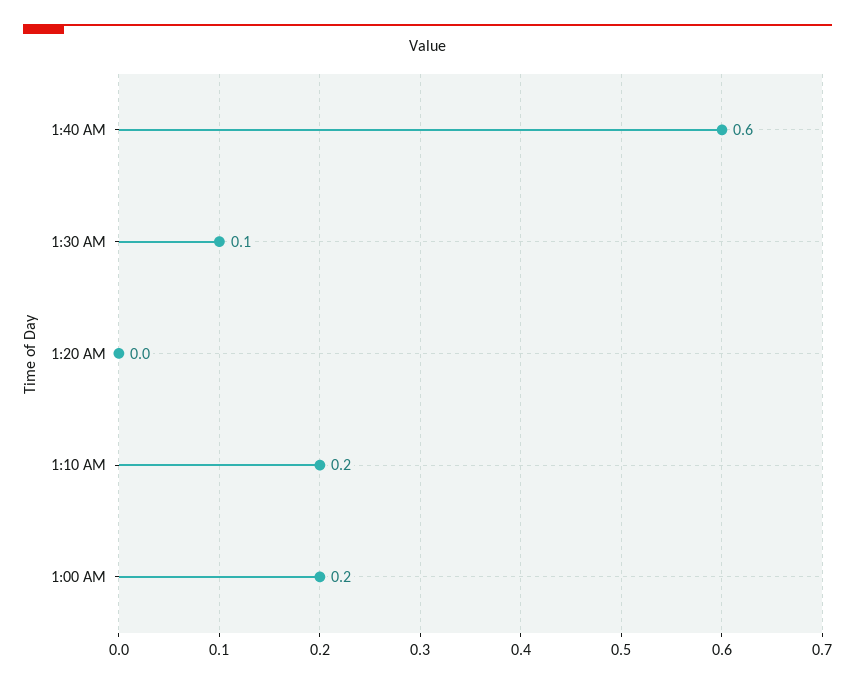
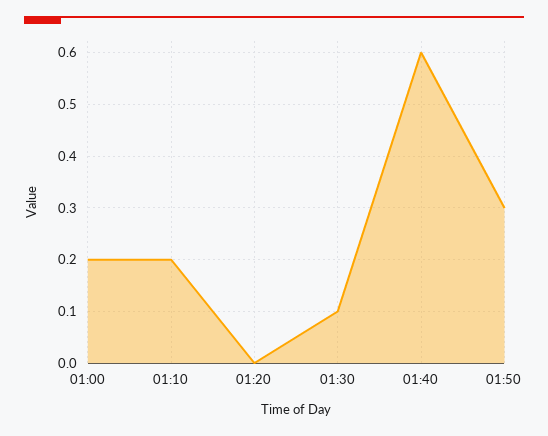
01:50: none -> 0.3

